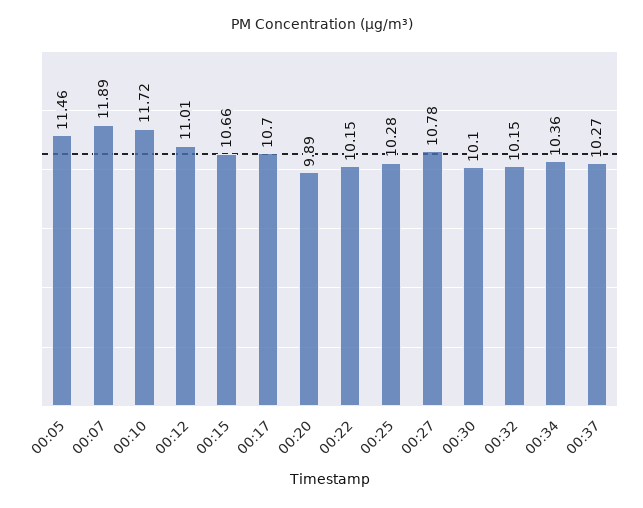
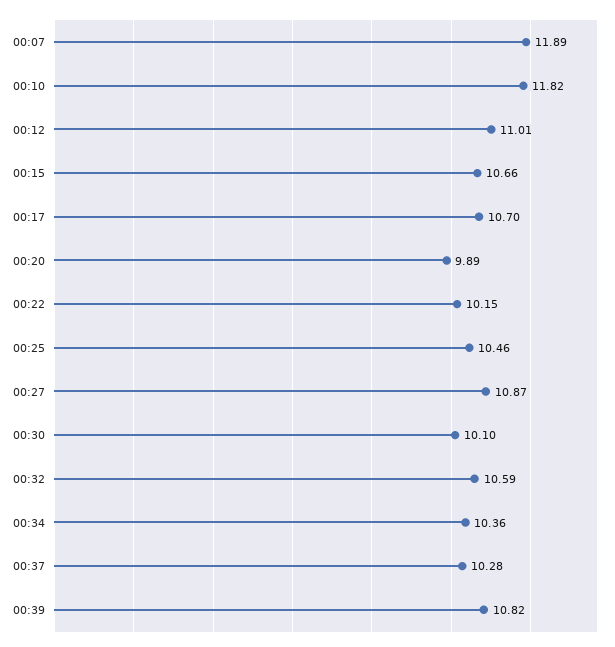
00:05: 11.46 -> none
00:10: 11.72 -> 11.82
00:25: 10.28 -> 10.46
00:27: 10.78 -> 10.87
00:32: 10.15 -> 10.59
00:37: 10.27 -> 10.28
00:39: none -> 10.82

